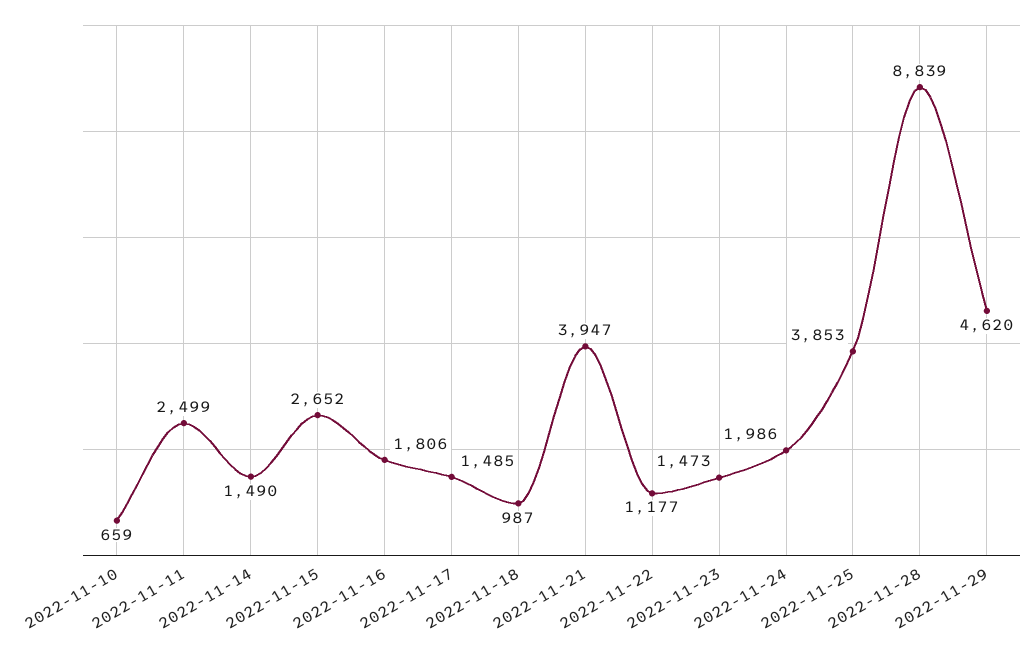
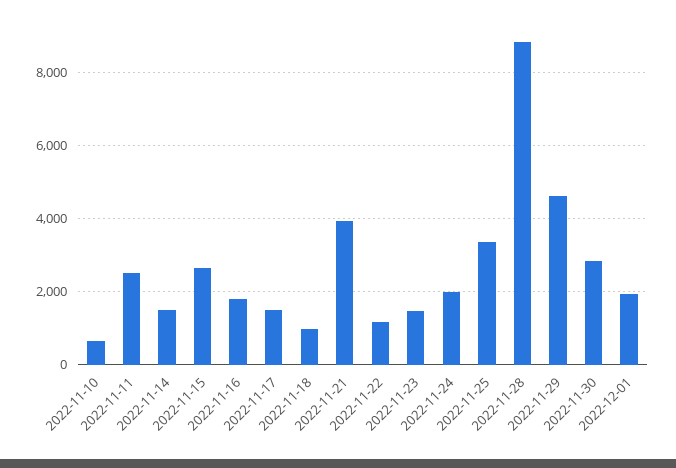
2022-11-25: 3853 -> 3400
2022-11-30: none -> 2800
2022-12-01: none -> 2000

